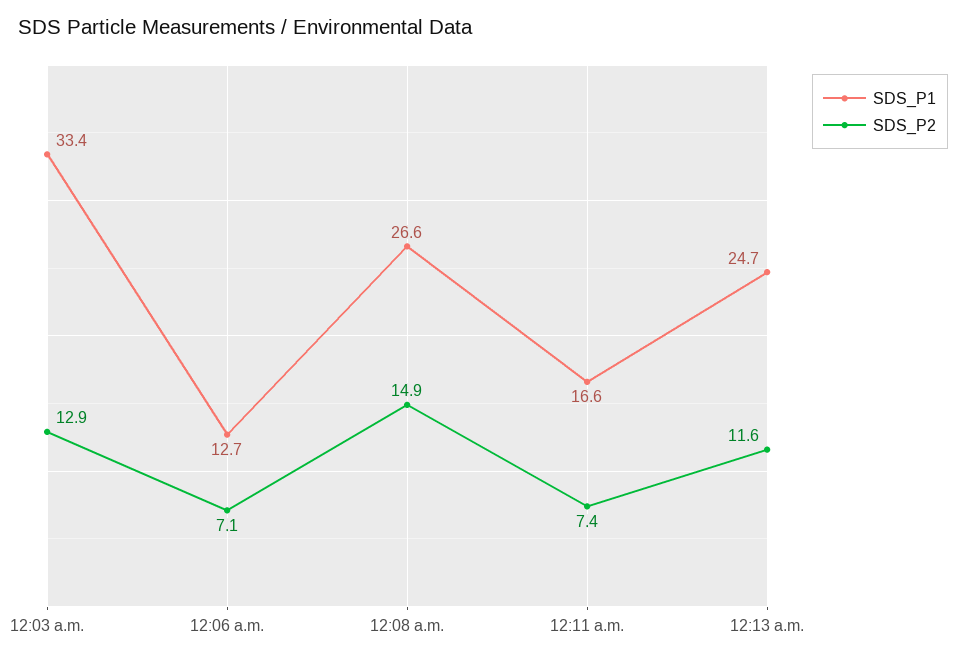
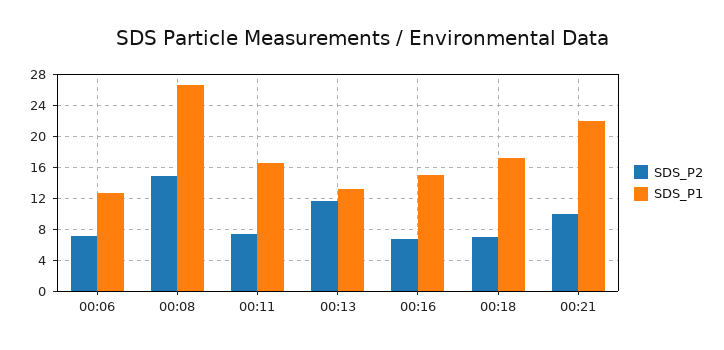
SDS_P1, 12:03 a.m.: 33.4 -> none
SDS_P2, 12:03 a.m.: 12.9 -> none
SDS_P1, 12:13 a.m.: 24.7 -> 13
SDS_P2, 00:16: none -> 7
SDS_P1, 00:16: none -> 15
SDS_P2, 00:18: none -> 7
SDS_P1, 00:18: none -> 17
SDS_P2, 00:21: none -> 10
SDS_P1, 00:21: none -> 22

